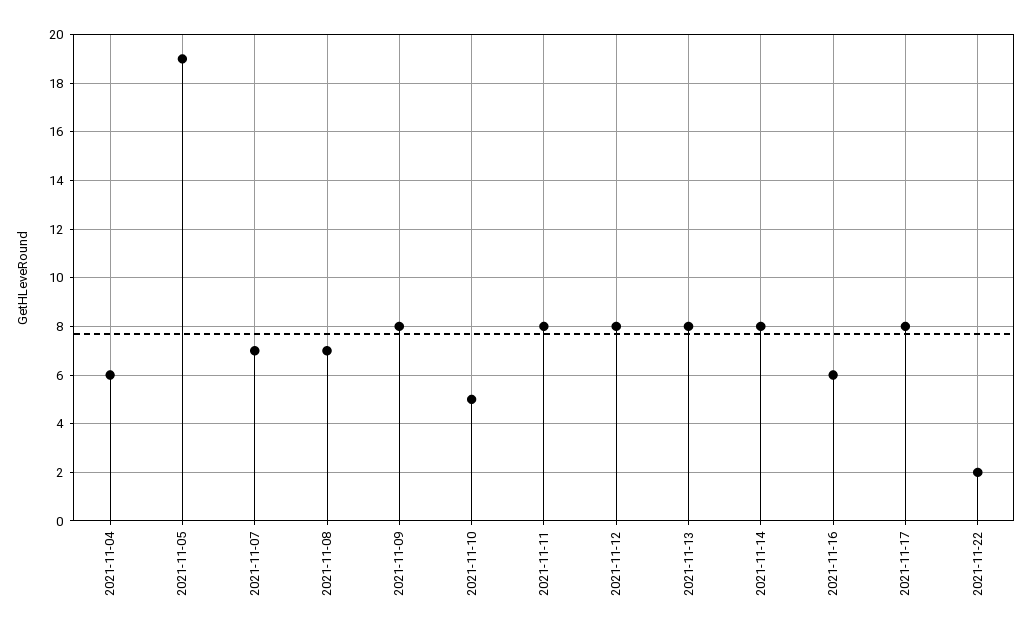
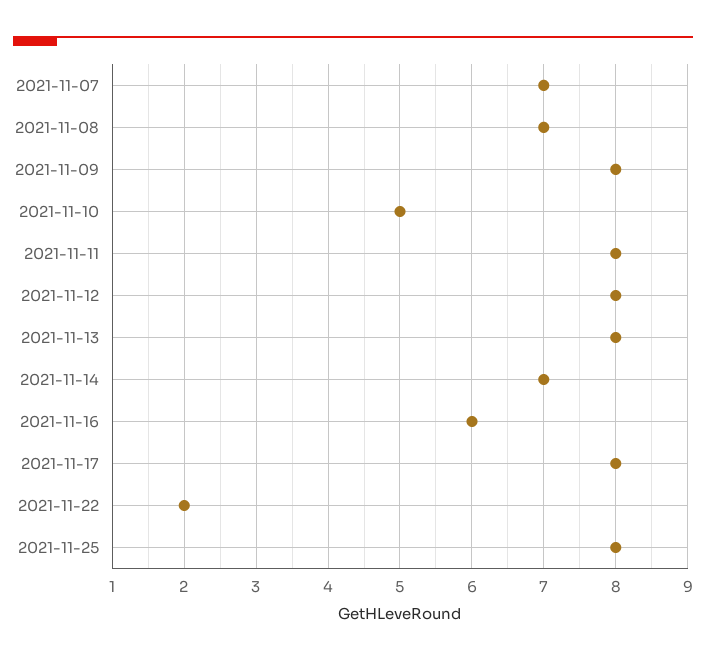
2021-11-04: 6 -> none
2021-11-05: 19 -> none
2021-11-14: 8 -> 7
2021-11-25: none -> 8

